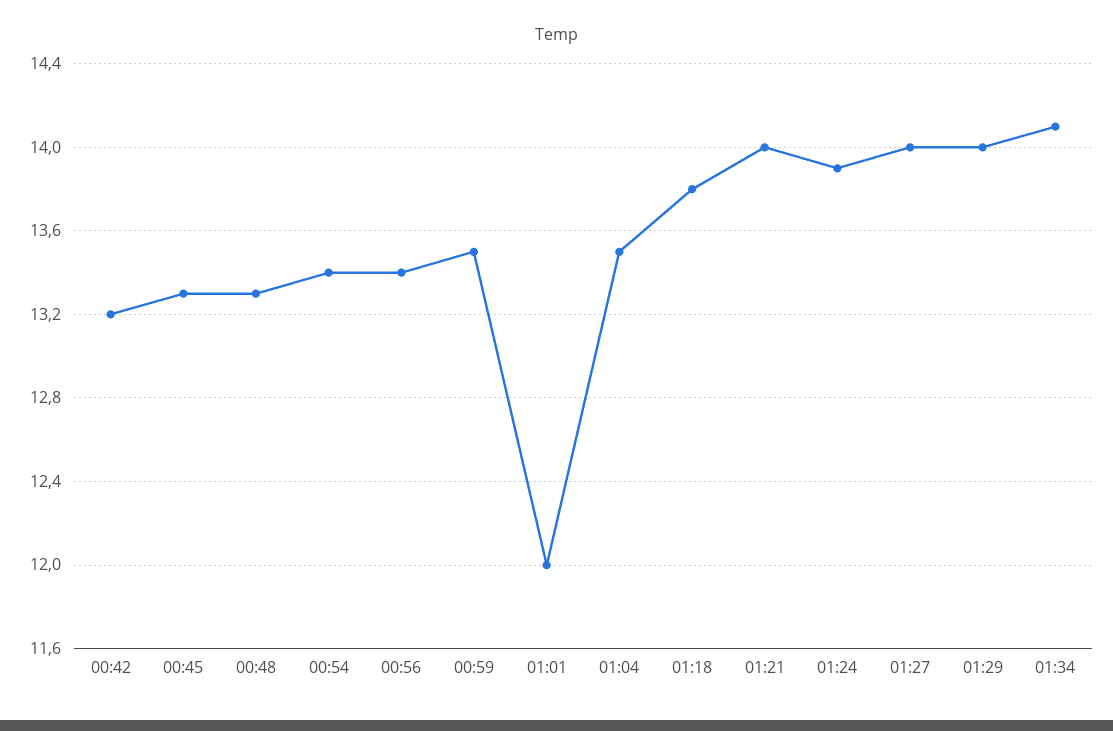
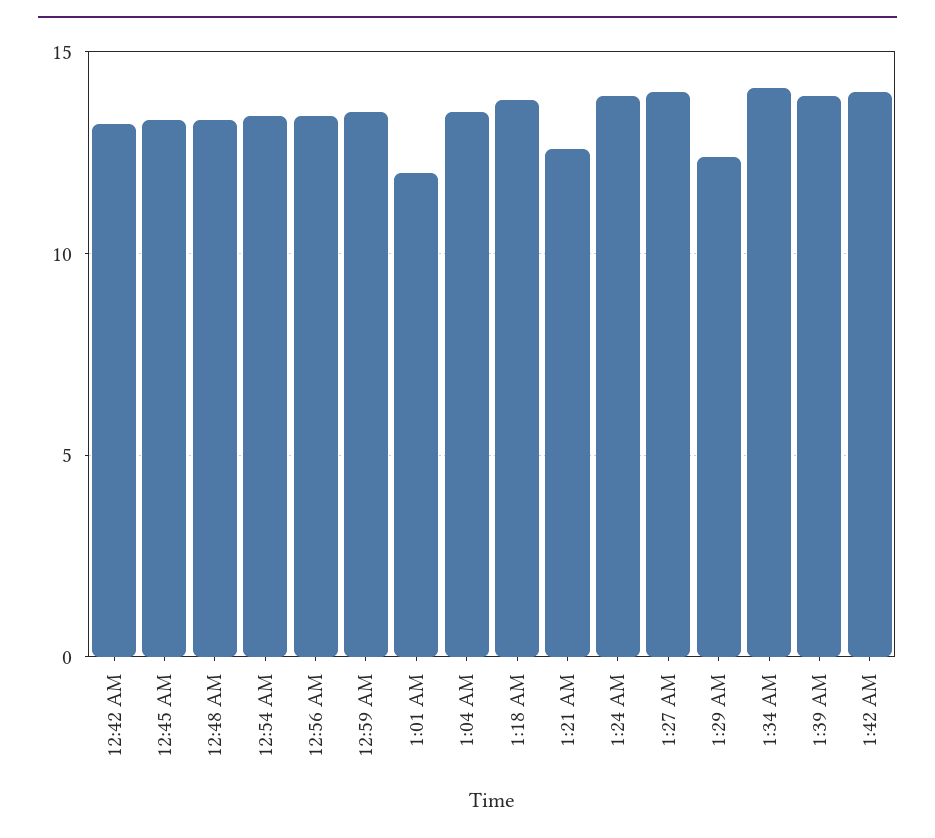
01:21: 14 -> 12.5
01:29: 14 -> 12.5
1:39 AM: none -> 14
1:42 AM: none -> 14

